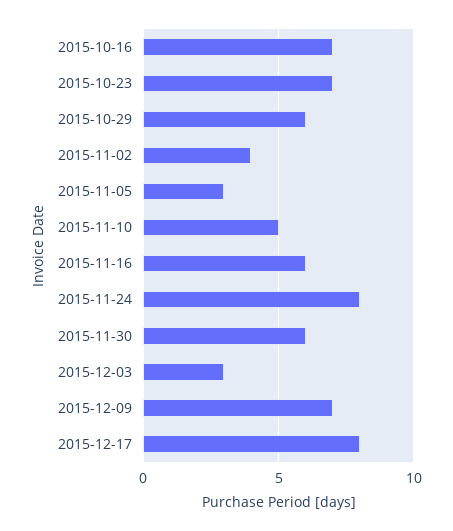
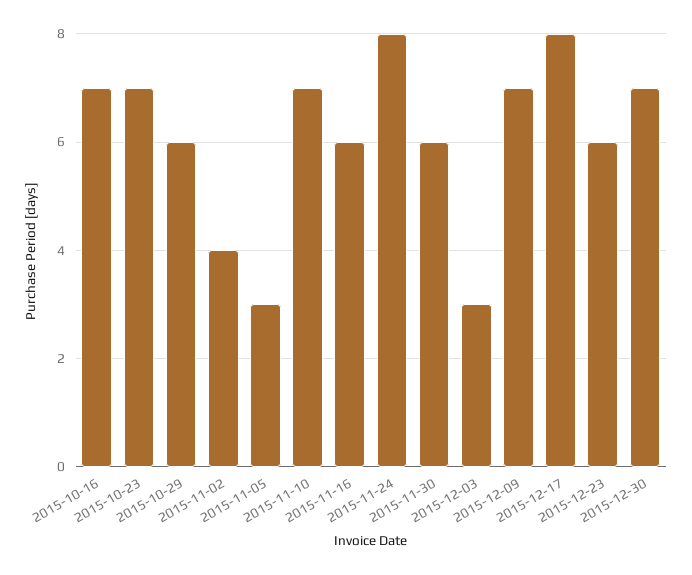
2015-11-10: 5 -> 7
2015-12-23: none -> 6
2015-12-30: none -> 7

